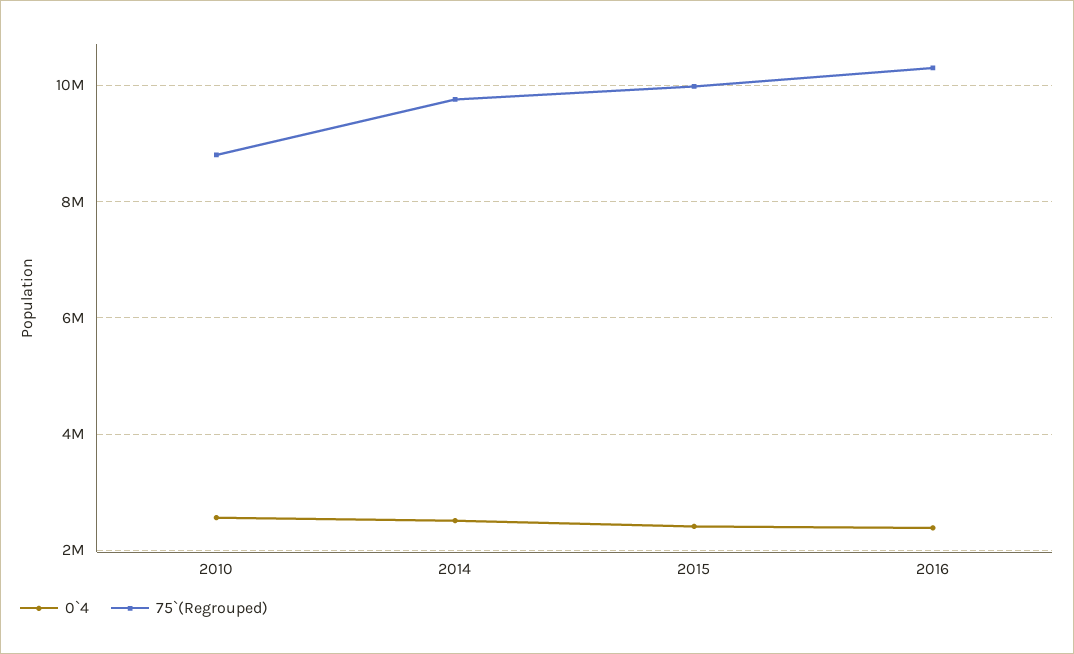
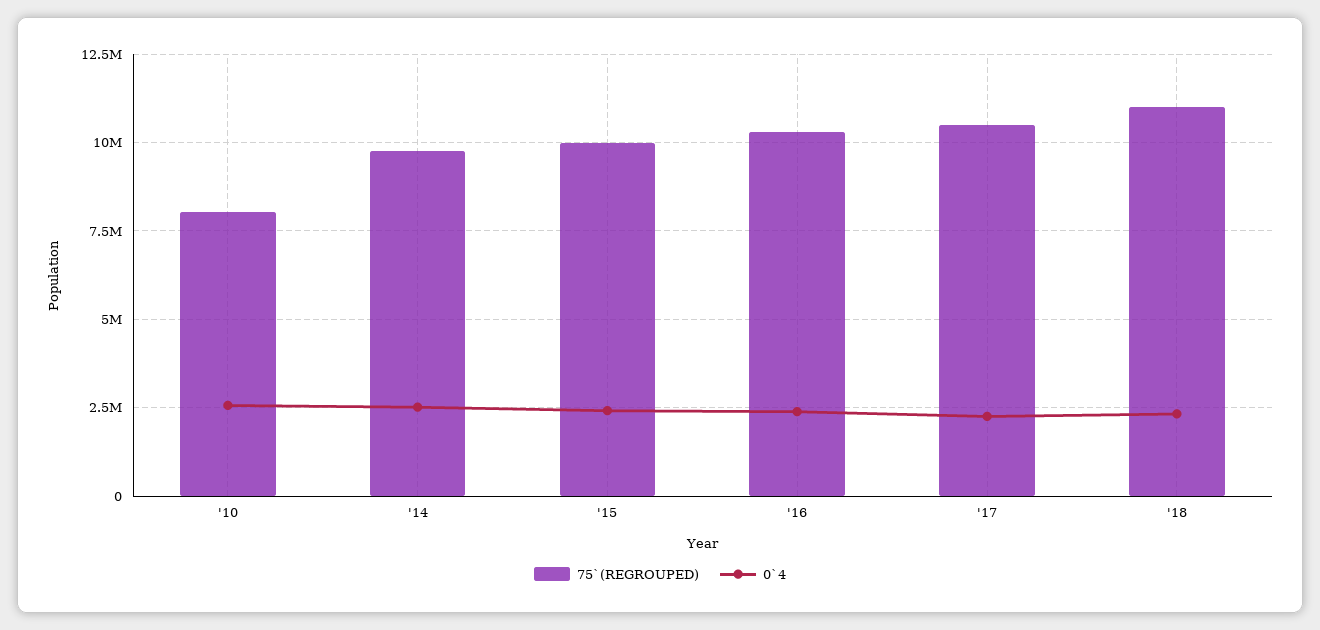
75`(Regrouped), 2010: 8800000 -> 8000000
75`(Regrouped), '17: none -> 10500000
0`4, '17: none -> 2250000
75`(Regrouped), '18: none -> 11000000
0`4, '18: none -> 2250000

